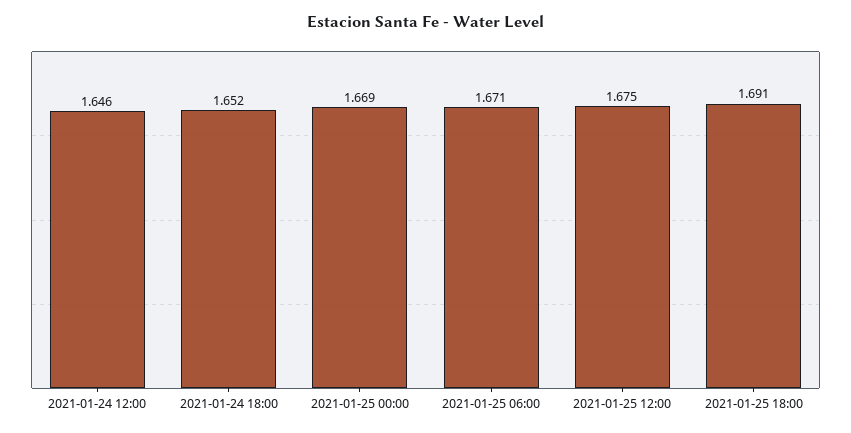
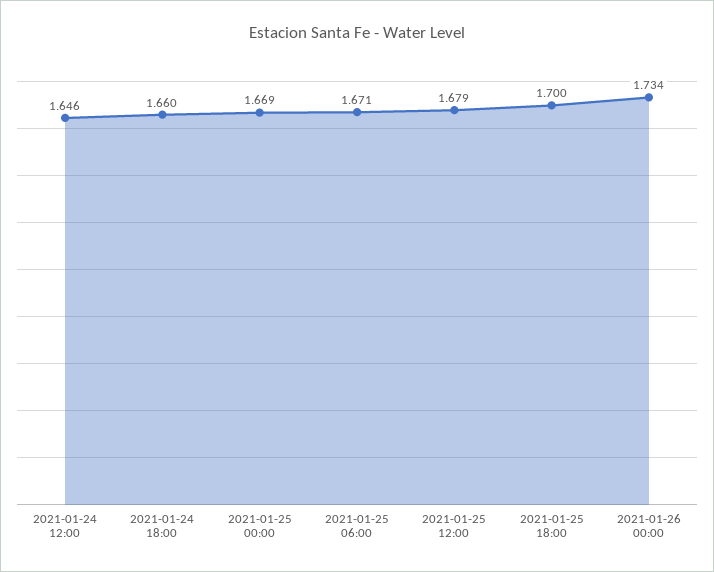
2021-01-24 18:00: 1.652 -> 1.66
2021-01-25 12:00: 1.675 -> 1.679
2021-01-25 18:00: 1.691 -> 1.7
2021-01-26 00:00: none -> 1.734

